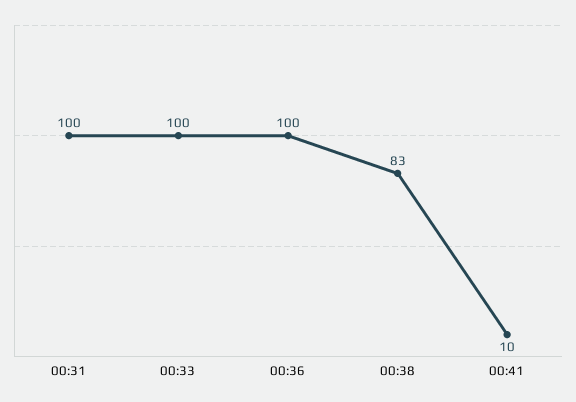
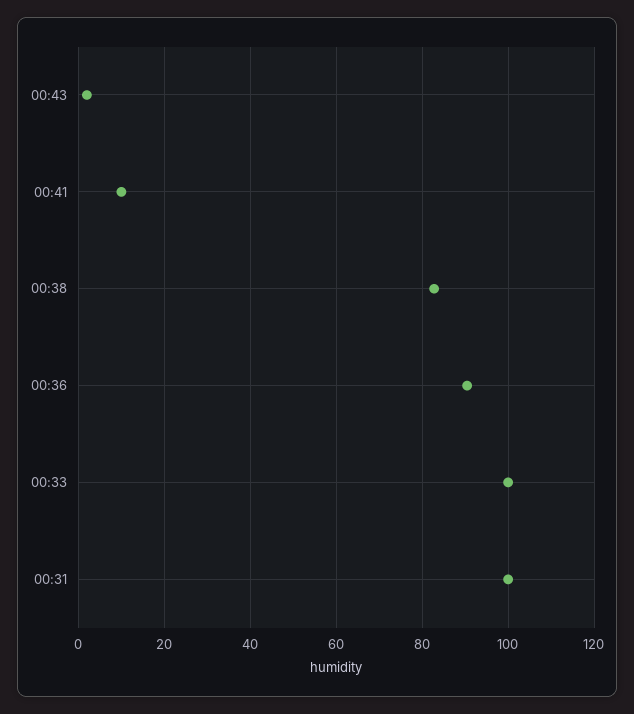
00:36: 100 -> 90
00:43: none -> 2

